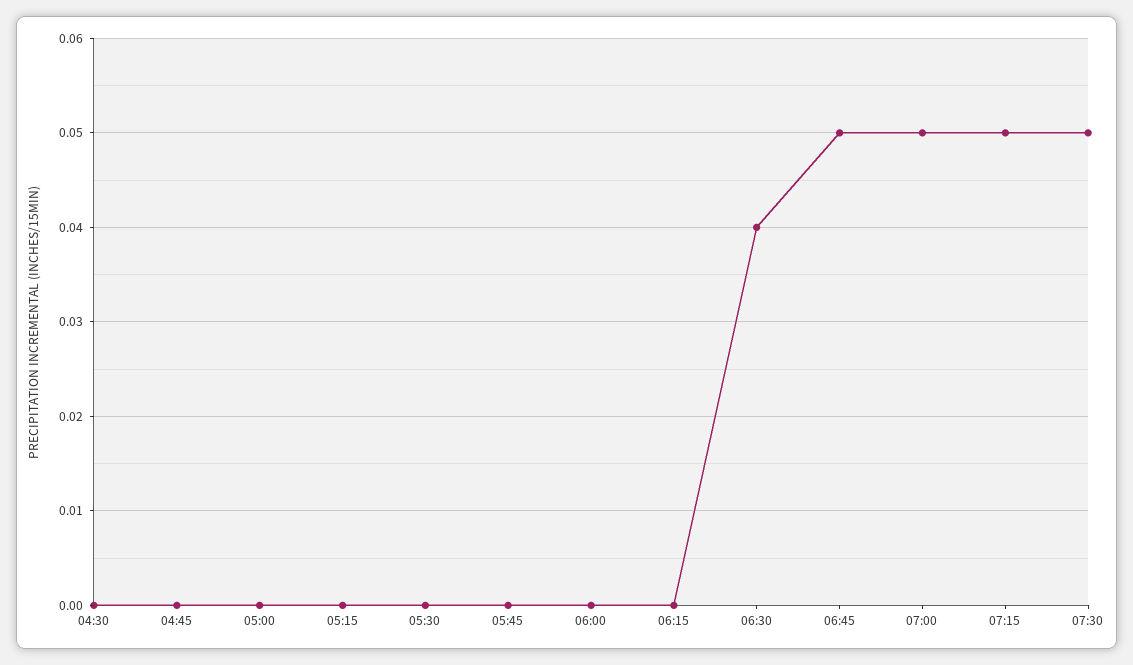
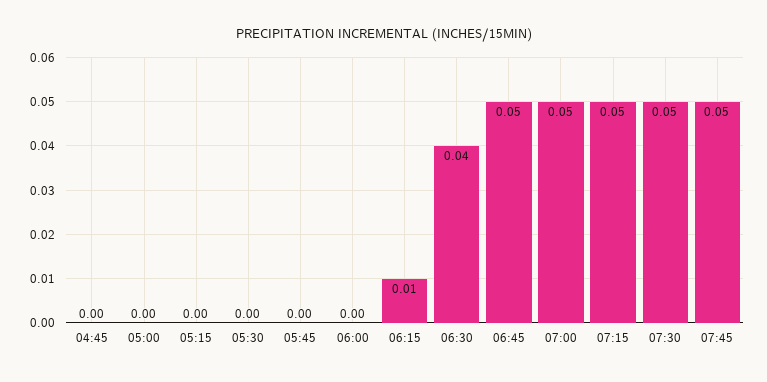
04:30: 0 -> none
06:15: 0 -> 0.01
07:45: none -> 0.05

